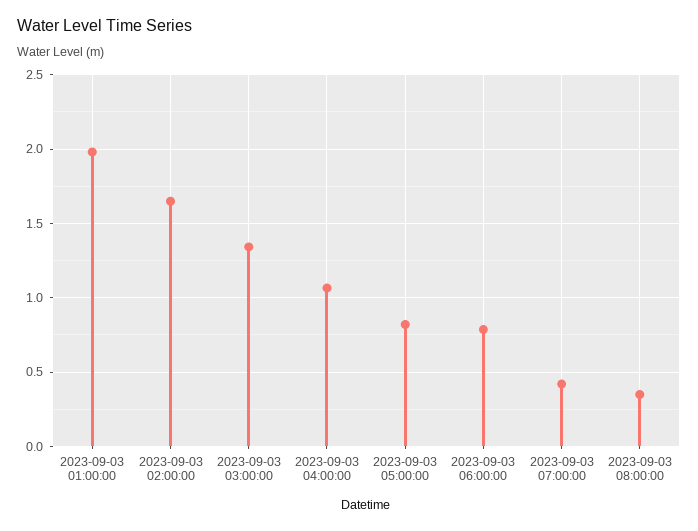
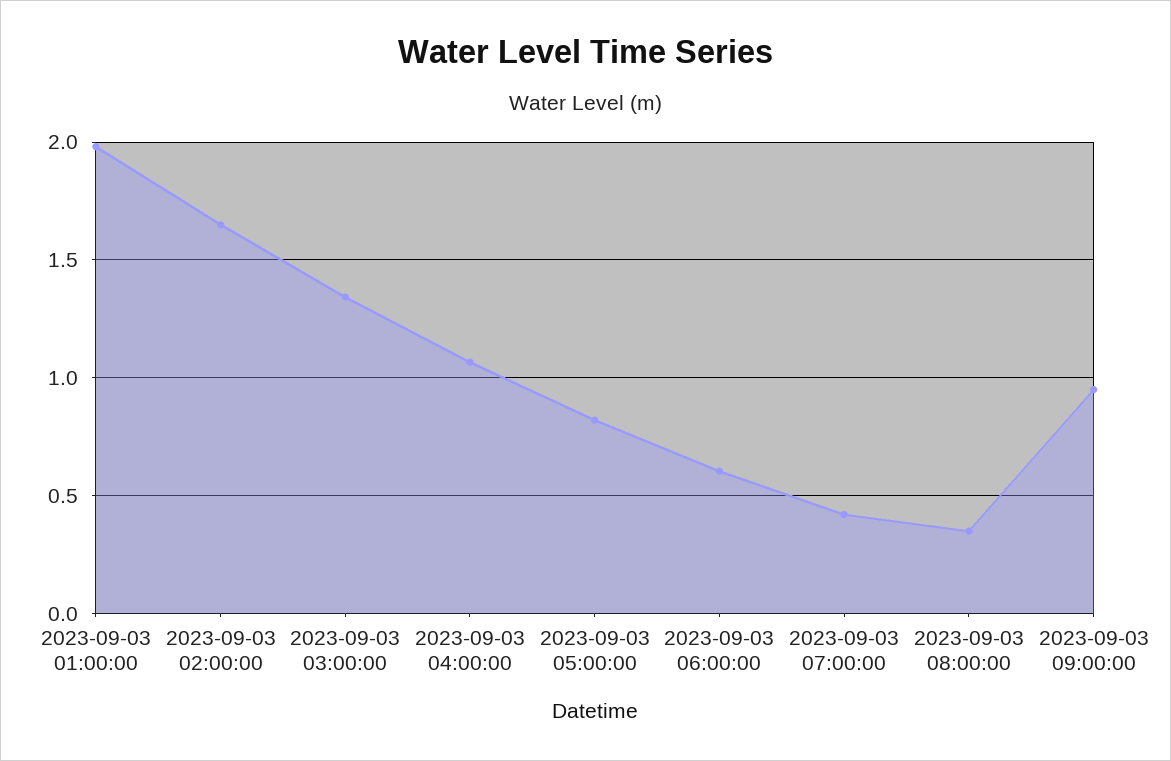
2023-09-03 06:00:00: 0.8 -> 0.6
2023-09-03 09:00:00: none -> 0.95

